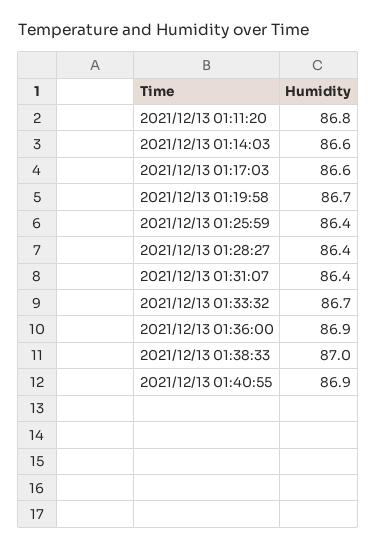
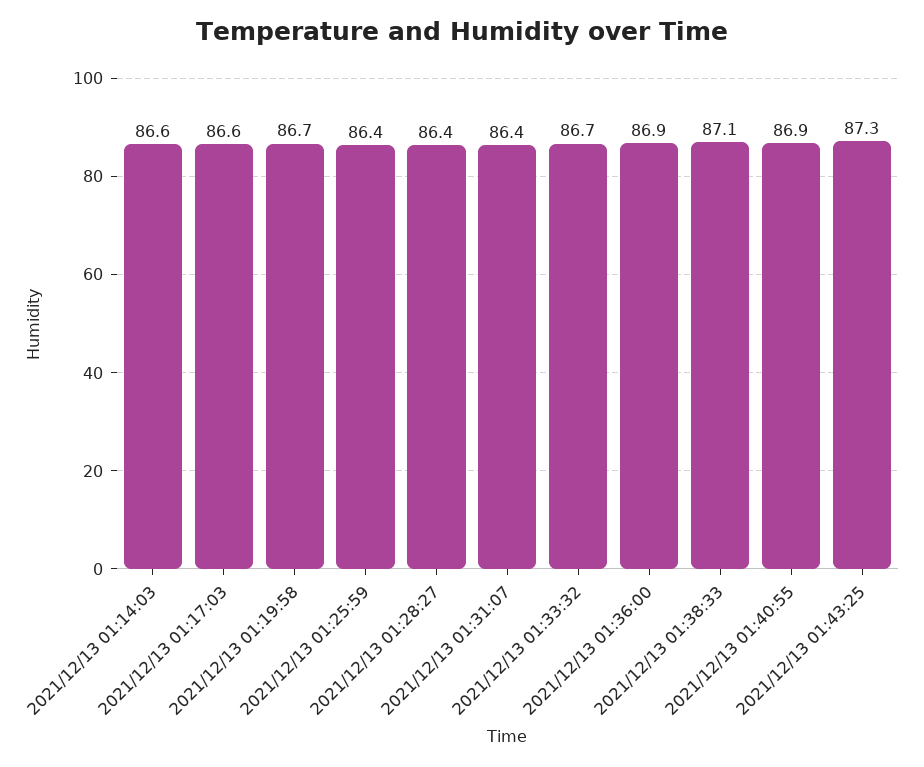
2021/12/13 01:11:20: 86.8 -> none
2021/12/13 01:38:33: 87 -> 87.1
2021/12/13 01:43:25: none -> 87.3

